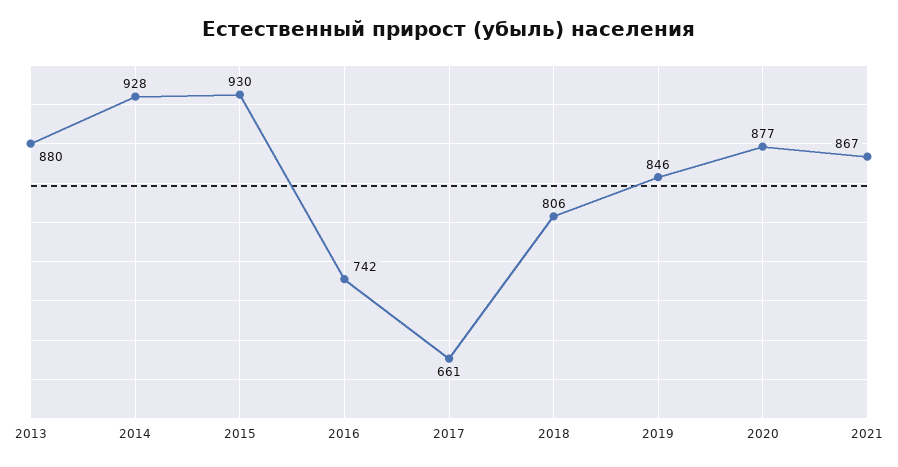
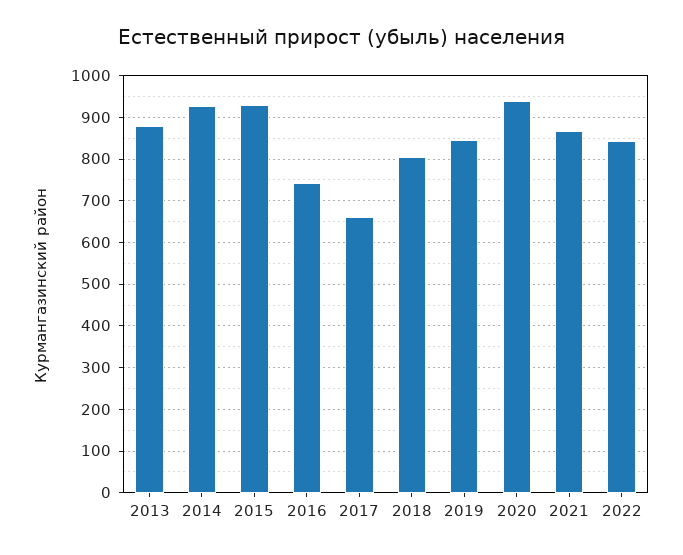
2020: 877 -> 940
2022: none -> 840

